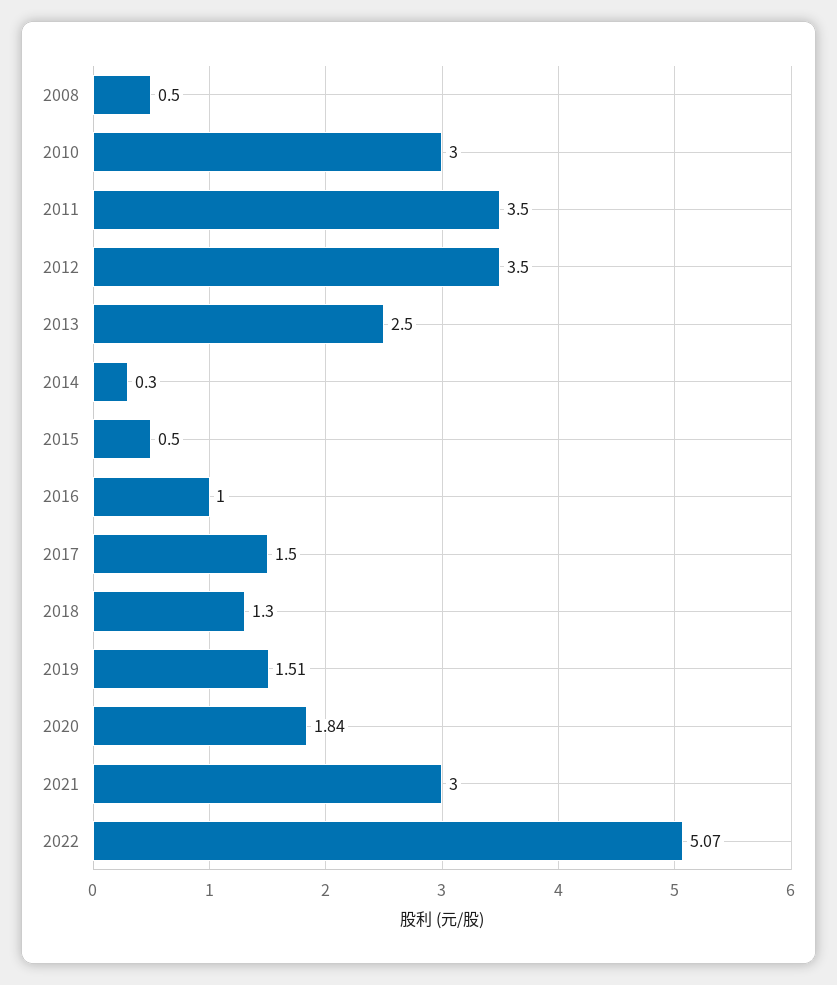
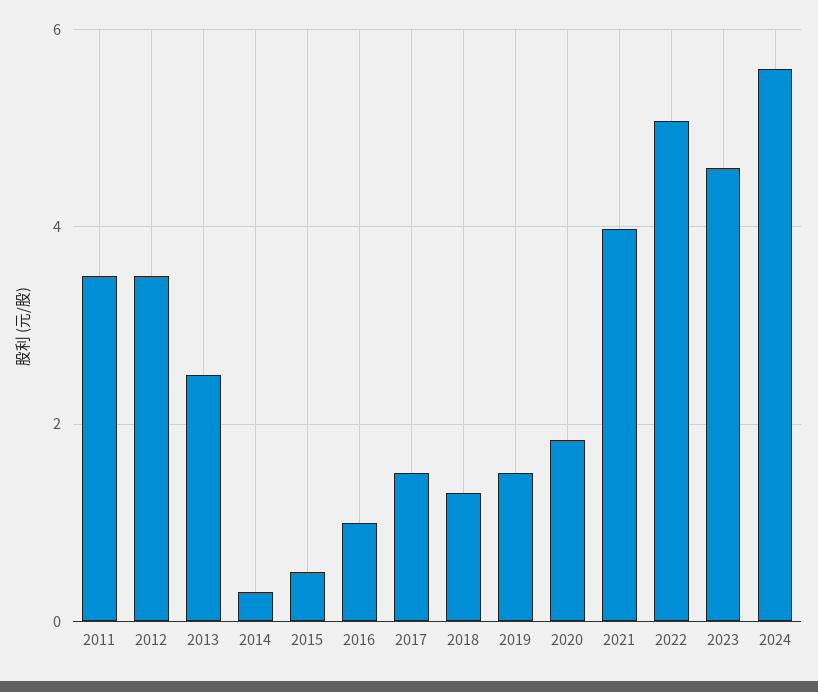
2008: 0.5 -> none
2010: 3 -> none
2021: 3 -> 4
2023: none -> 4.6
2024: none -> 5.6

